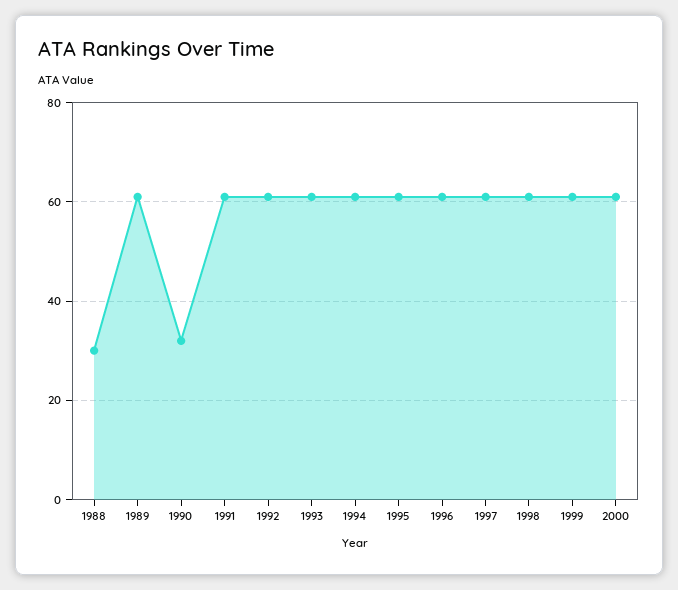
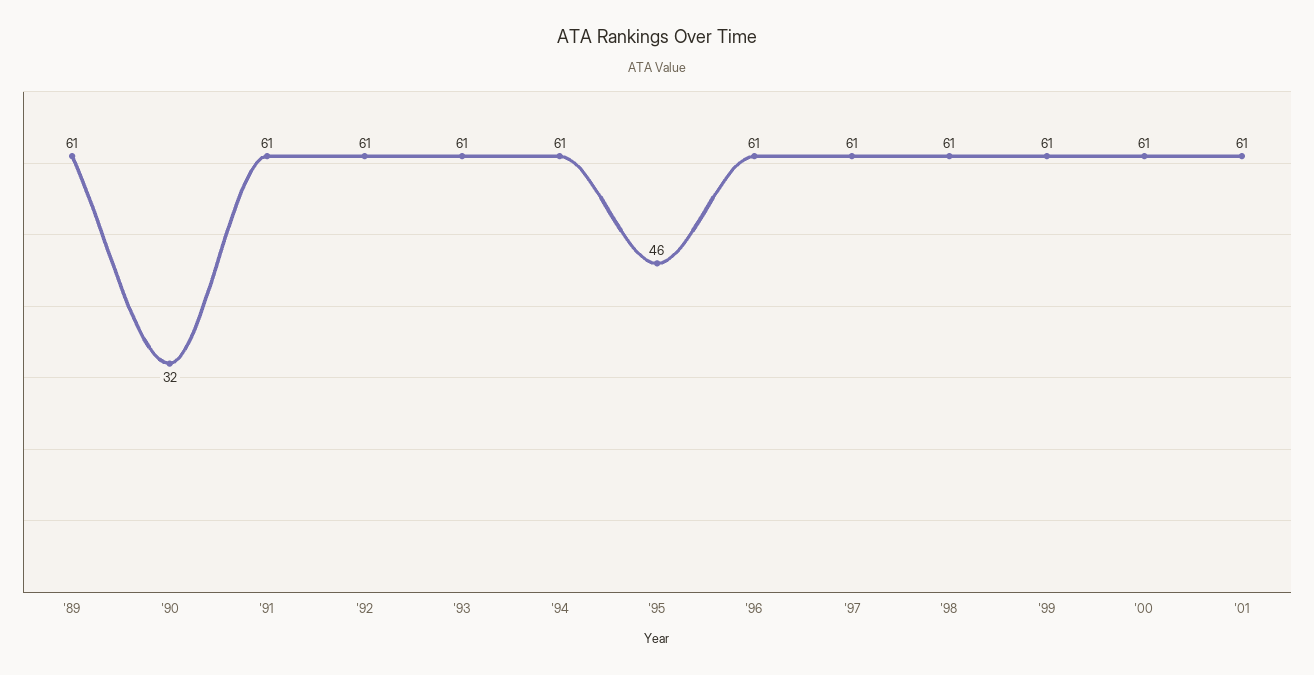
1988: 30 -> none
1995: 60 -> 46
'01: none -> 61

